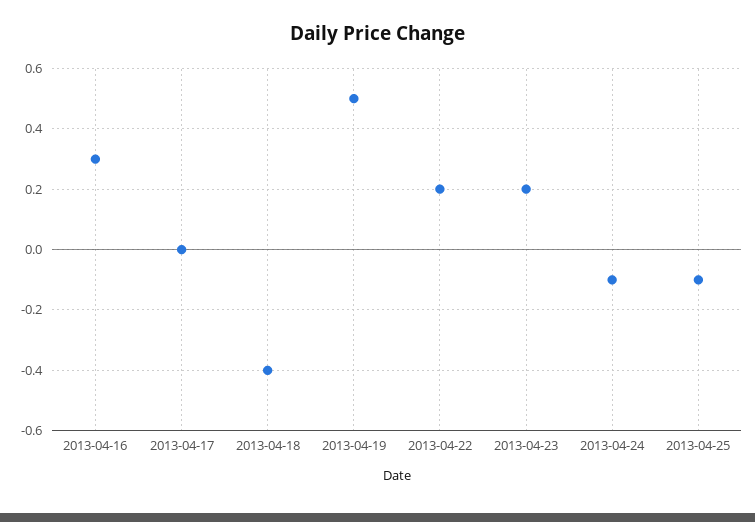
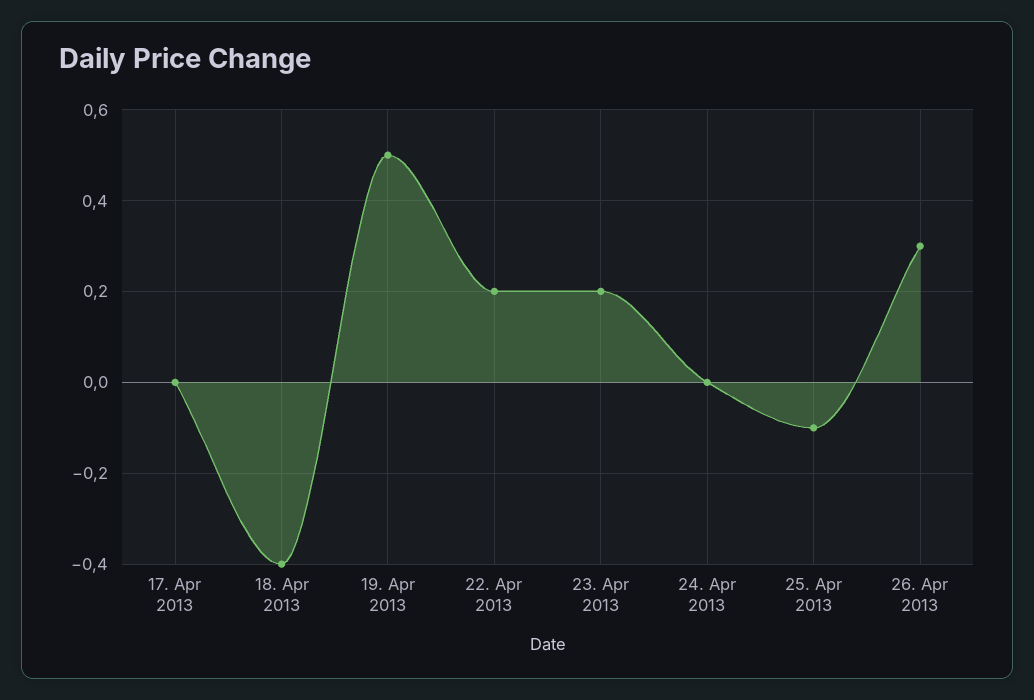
2013-04-16: 0.3 -> none
2013-04-24: -0.1 -> 0
26. Apr 2013: none -> 0.3

